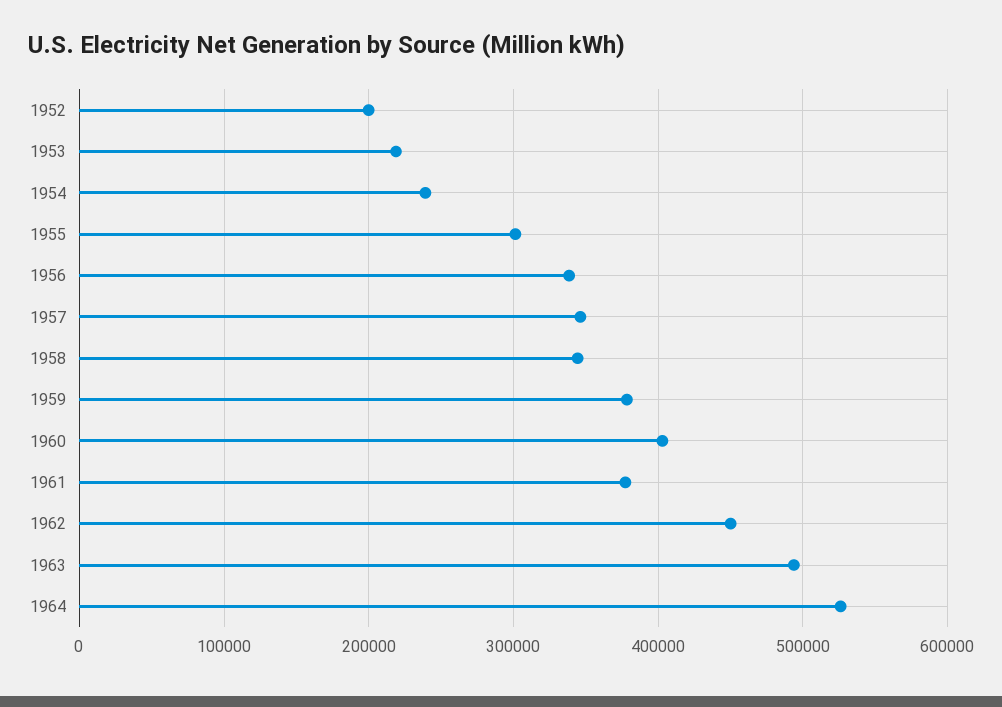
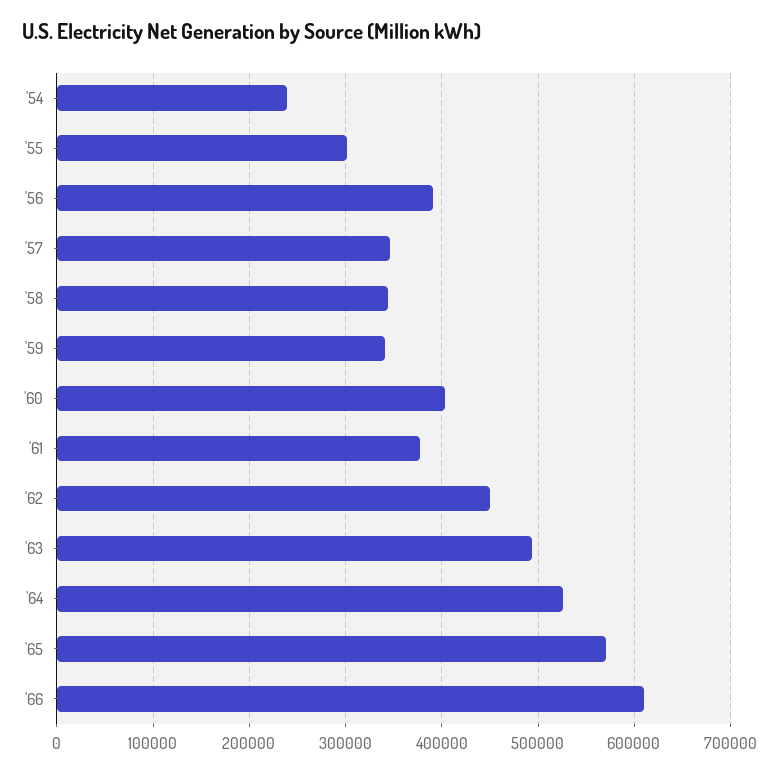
1952: 200000 -> none
1953: 220000 -> none
1956: 340000 -> 390000
1959: 380000 -> 340000
'65: none -> 570000
'66: none -> 610000

